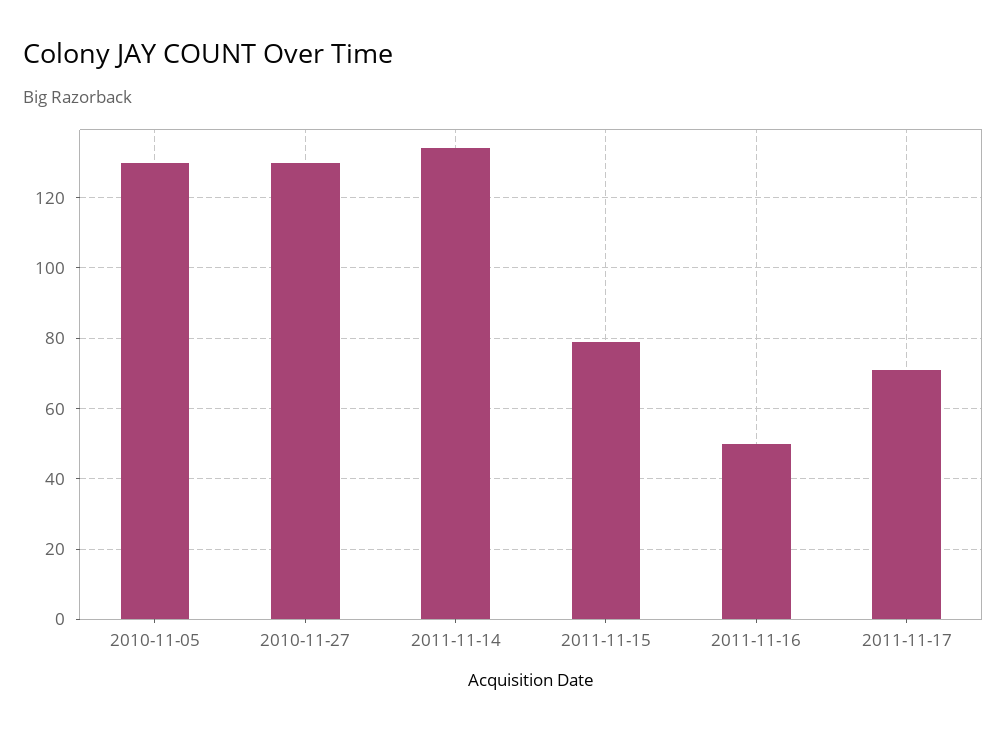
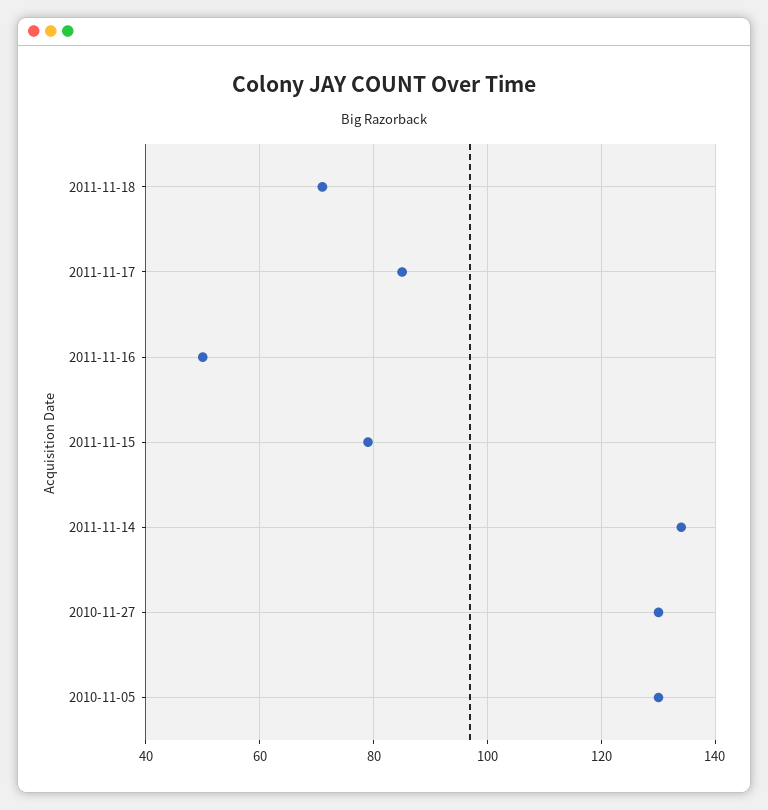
2011-11-17: 70 -> 85
2011-11-18: none -> 70

